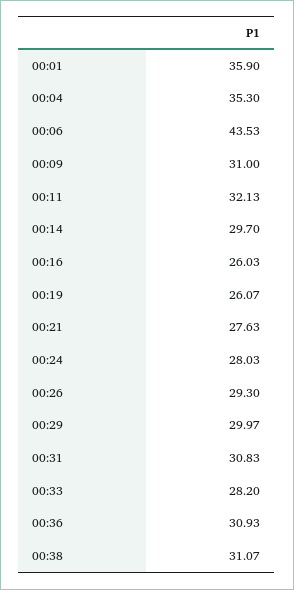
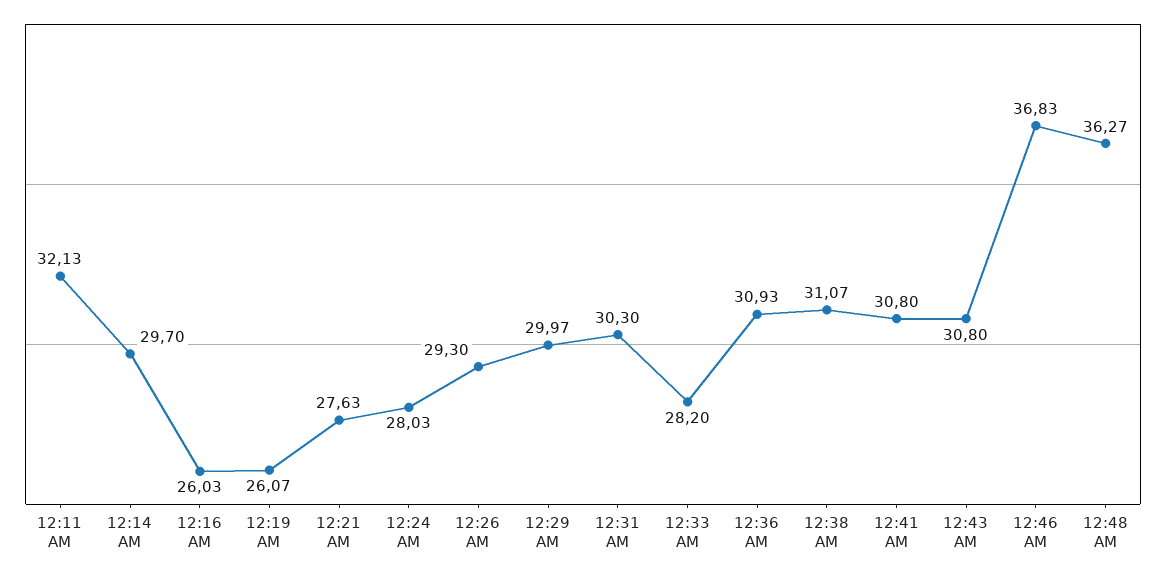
00:01: 35.9 -> none
00:04: 35.3 -> none
00:06: 43.53 -> none
00:09: 31 -> none
00:31: 30.83 -> 30.3
12:41 AM: none -> 30.8
12:43 AM: none -> 30.8
12:46 AM: none -> 36.83
12:48 AM: none -> 36.27

